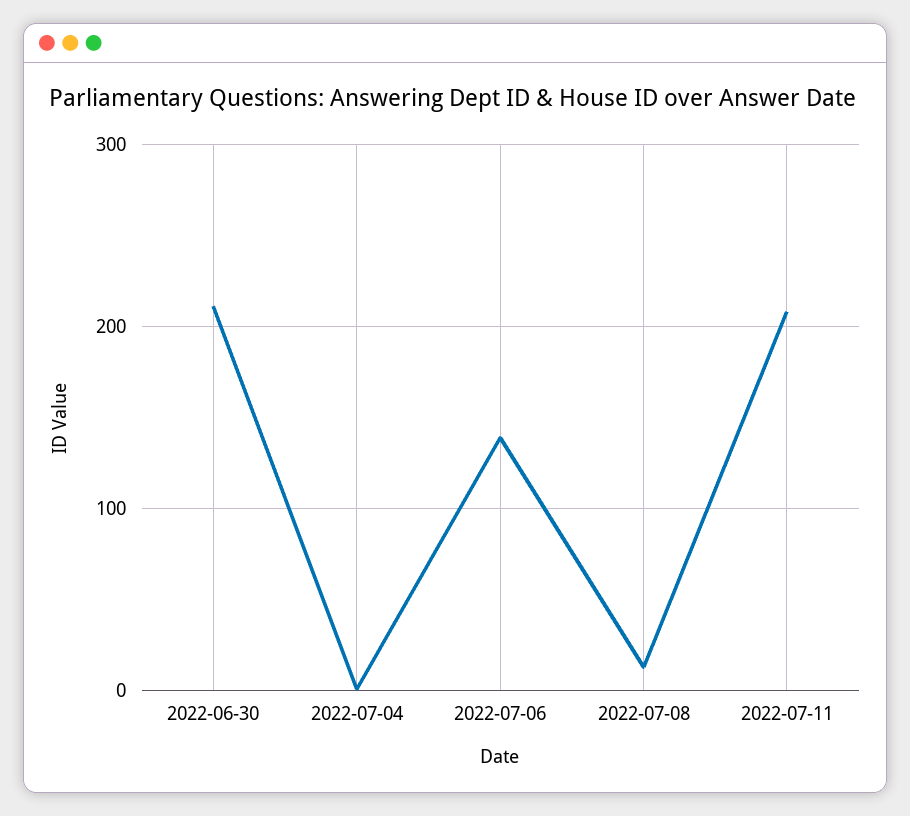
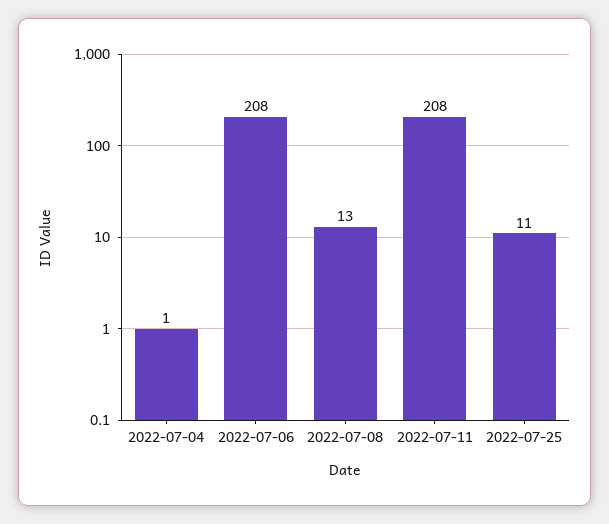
2022-06-30: 210 -> none
2022-07-06: 140 -> 208
2022-07-25: none -> 11

